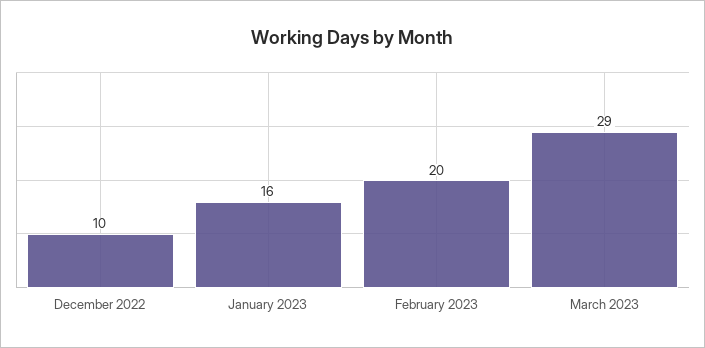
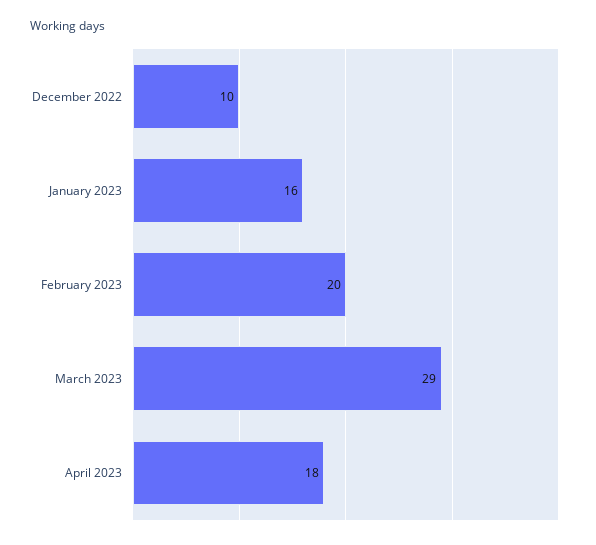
April 2023: none -> 18

